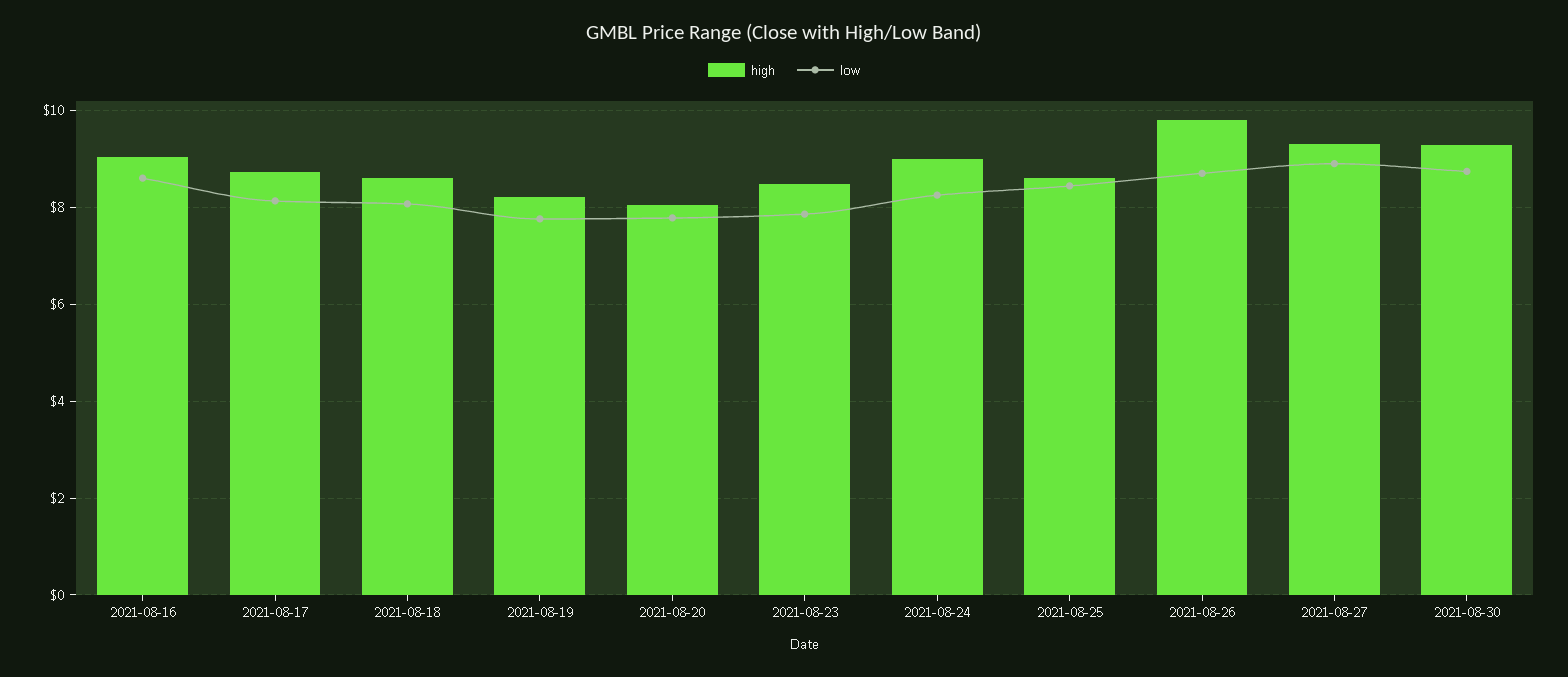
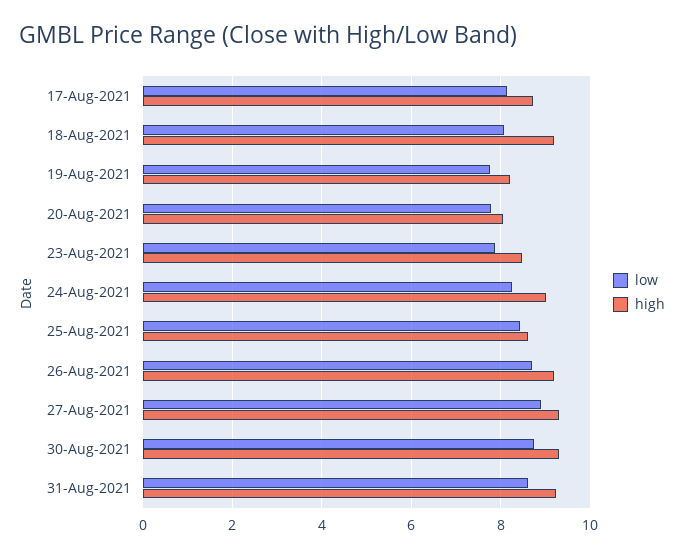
high, 2021-08-16: 9 -> none
low, 2021-08-16: 8.6 -> none
high, 2021-08-18: 8.6 -> 9.2
high, 2021-08-26: 9.8 -> 9.2
low, 31-Aug-2021: none -> 8.6
high, 31-Aug-2021: none -> 9.2

